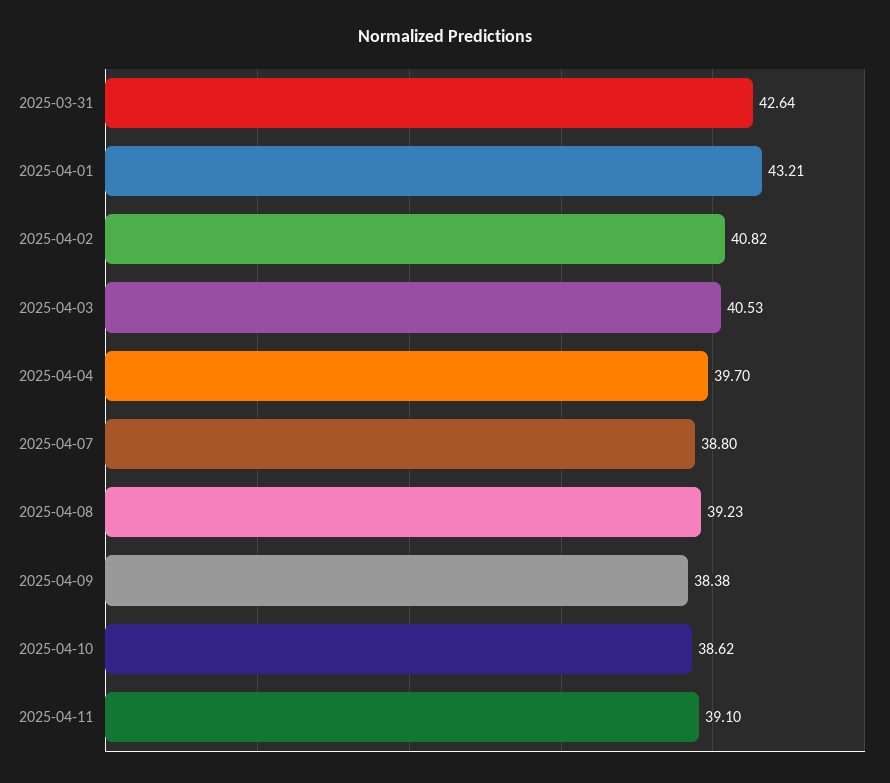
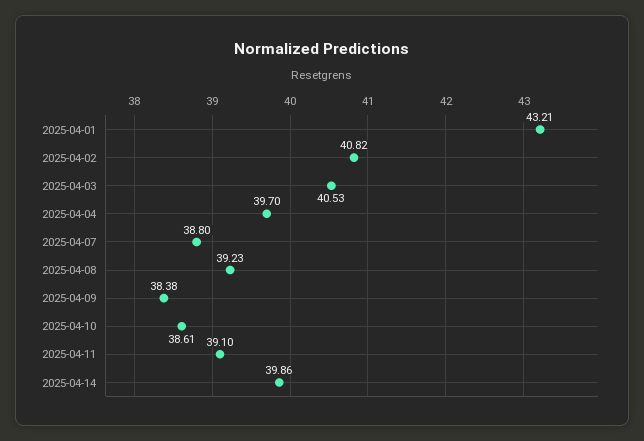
2025-03-31: 42.64 -> none
2025-04-10: 38.62 -> 38.61
2025-04-14: none -> 39.86

